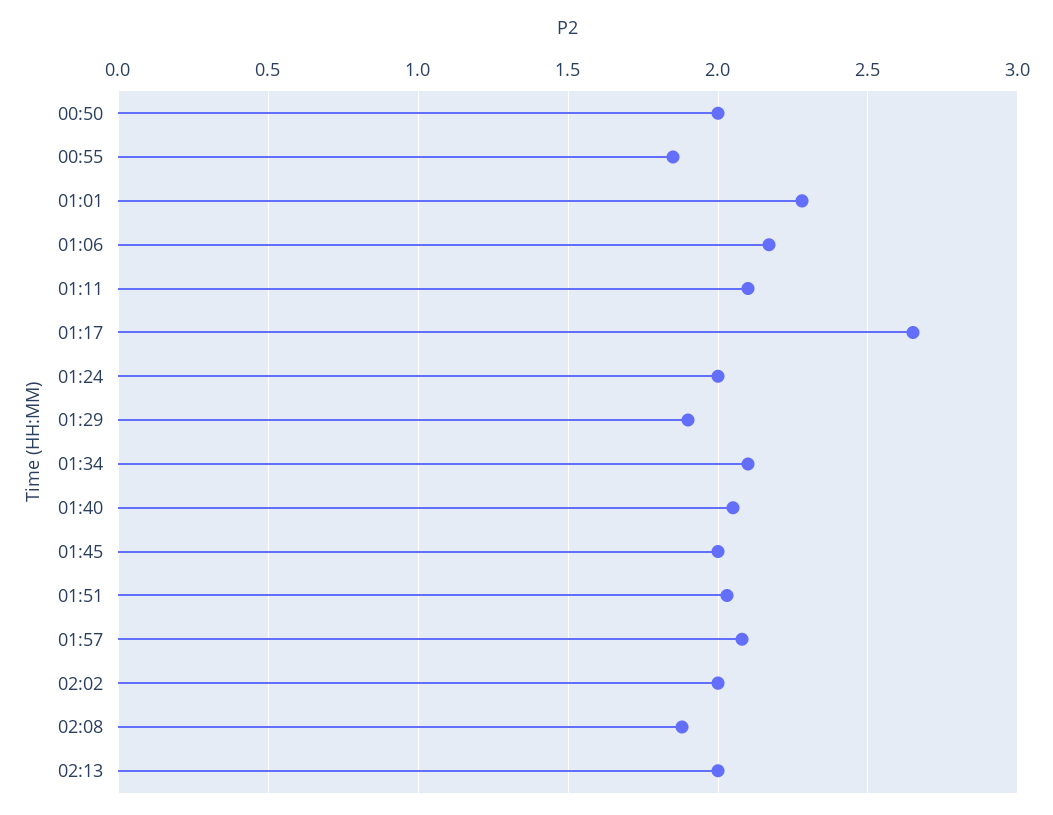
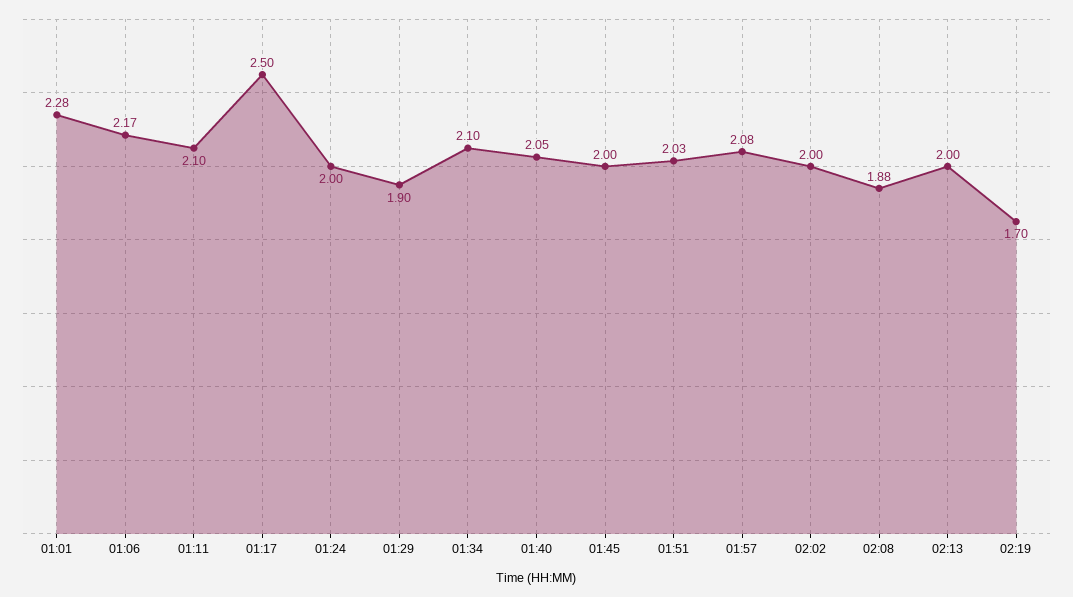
00:50: 2 -> none
00:55: 1.85 -> none
01:17: 2.65 -> 2.5
02:19: none -> 1.7

